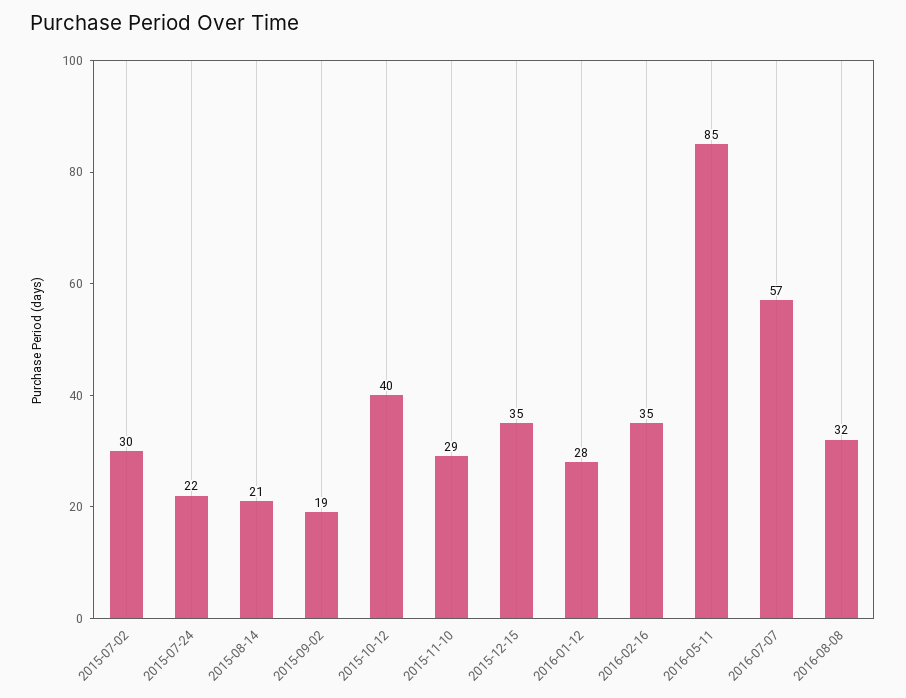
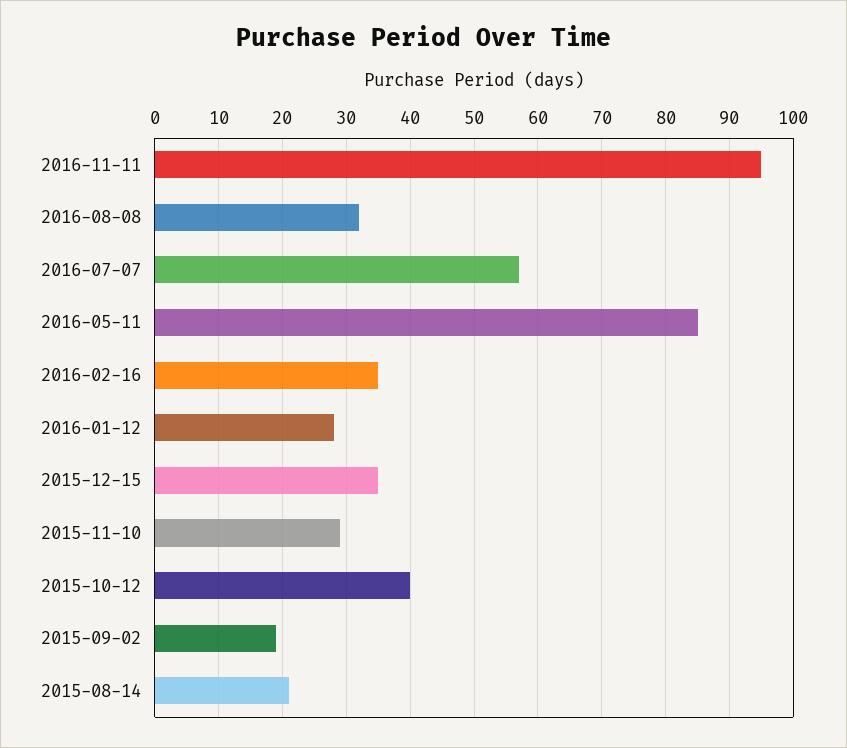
2015-07-02: 30 -> none
2015-07-24: 22 -> none
2016-11-11: none -> 95

